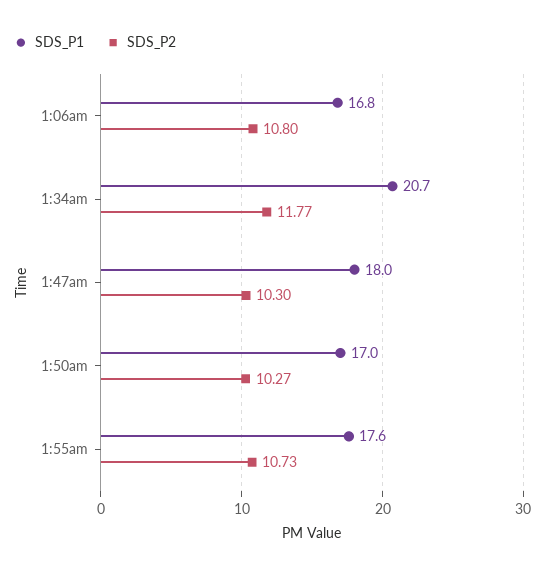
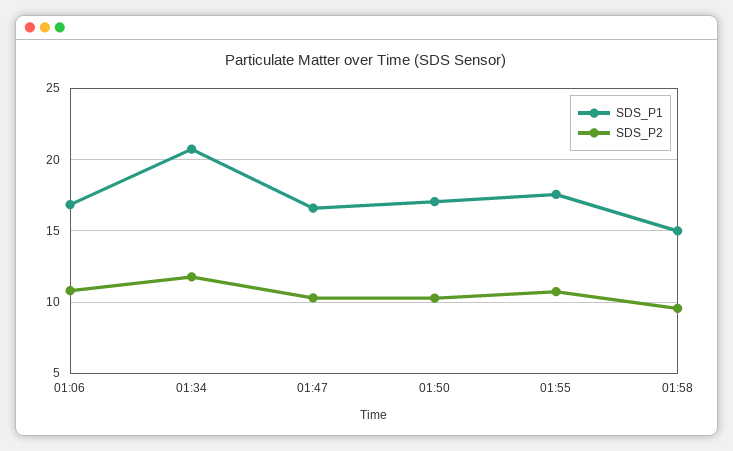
SDS_P1, 1:47am: 18 -> 16.5
SDS_P1, 01:58: none -> 15
SDS_P2, 01:58: none -> 9.5

